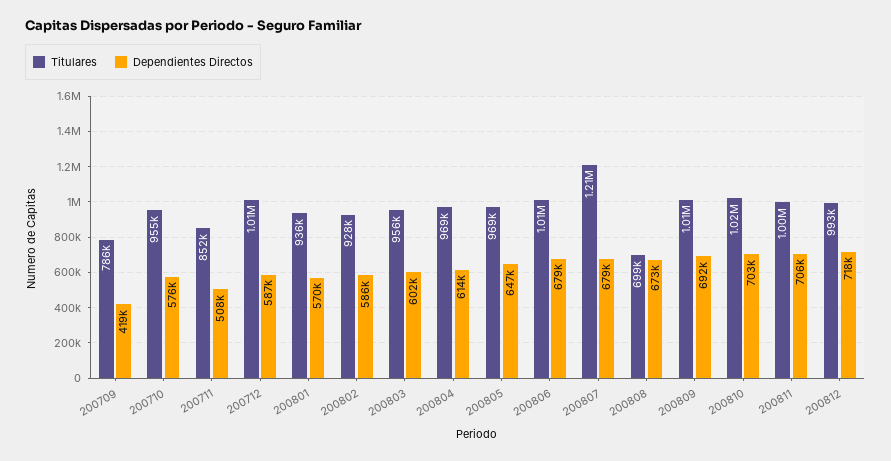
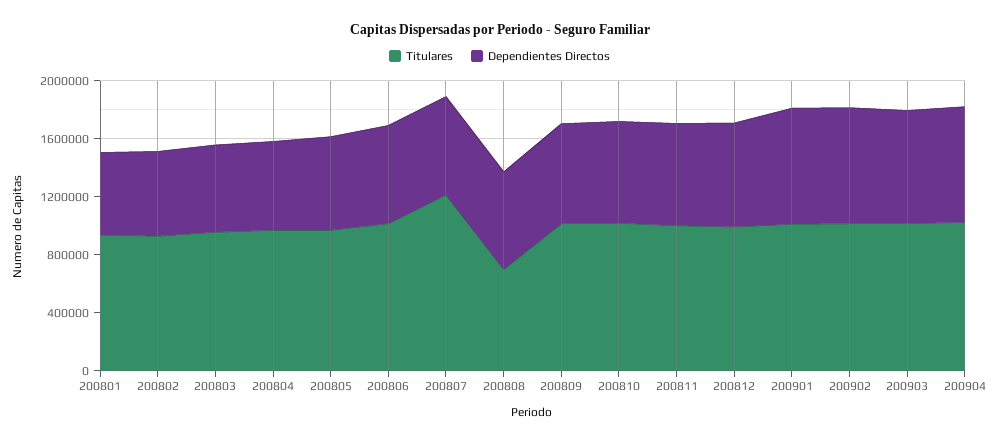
Titulares, 200709: 786000 -> none
Dependientes Directos, 200709: 419000 -> none
Titulares, 200710: 955000 -> none
Dependientes Directos, 200710: 576000 -> none
Titulares, 200711: 852000 -> none
Dependientes Directos, 200711: 508000 -> none
Titulares, 200712: 1010000 -> none
Dependientes Directos, 200712: 587000 -> none
Titulares, 200901: none -> 1000000
Dependientes Directos, 200901: none -> 800000
Titulares, 200902: none -> 1000000
Dependientes Directos, 200902: none -> 800000
Titulares, 200903: none -> 1000000
Dependientes Directos, 200903: none -> 800000
Titulares, 200904: none -> 1000000
Dependientes Directos, 200904: none -> 800000

